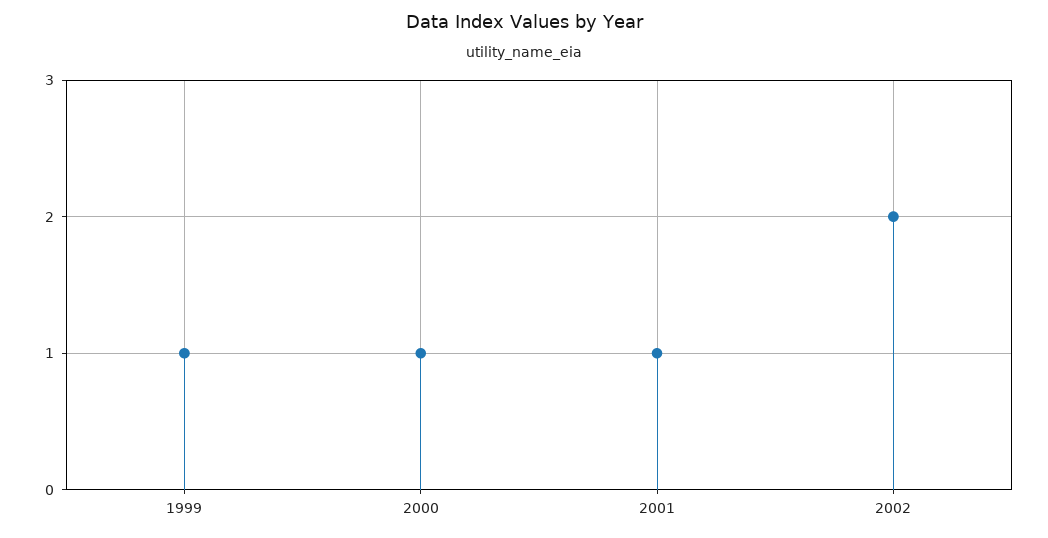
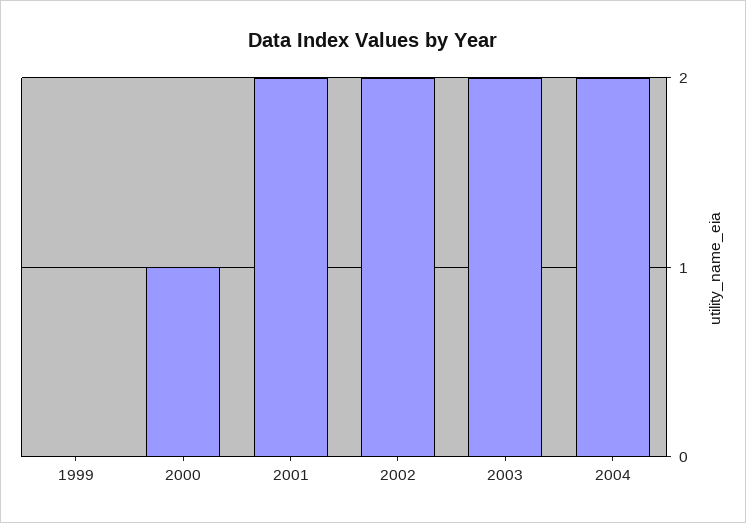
1999: 1 -> 0
2001: 1 -> 2
2003: none -> 2
2004: none -> 2

